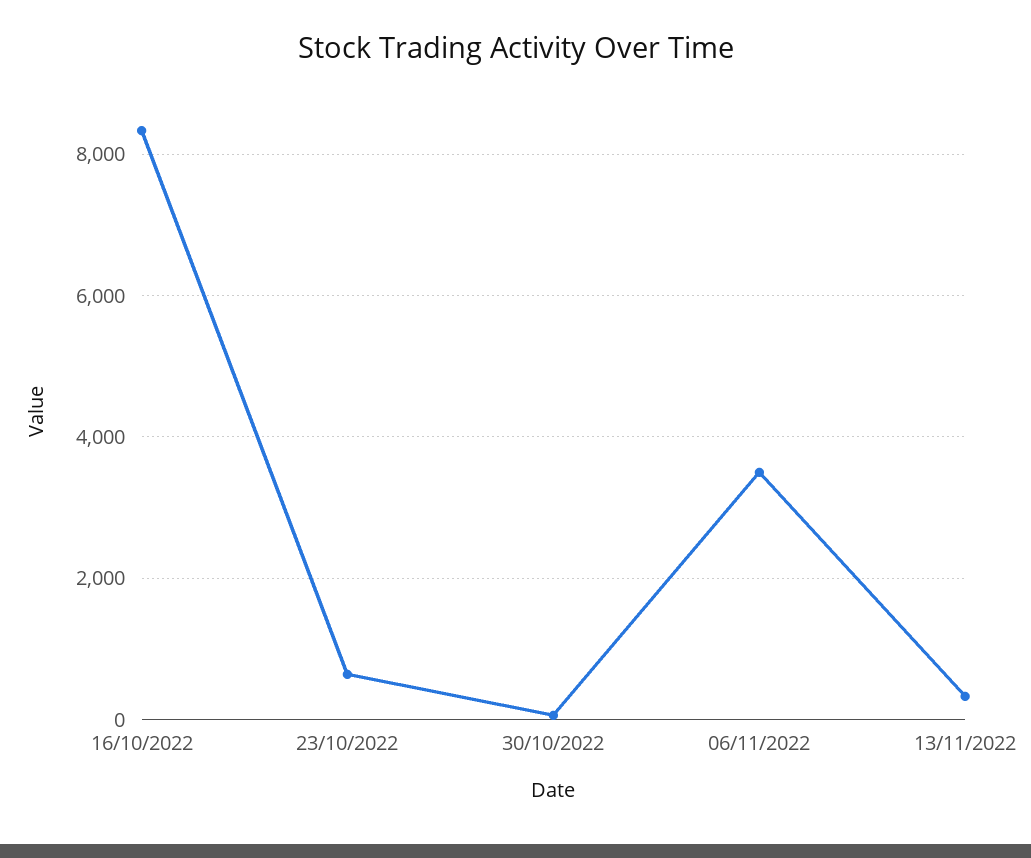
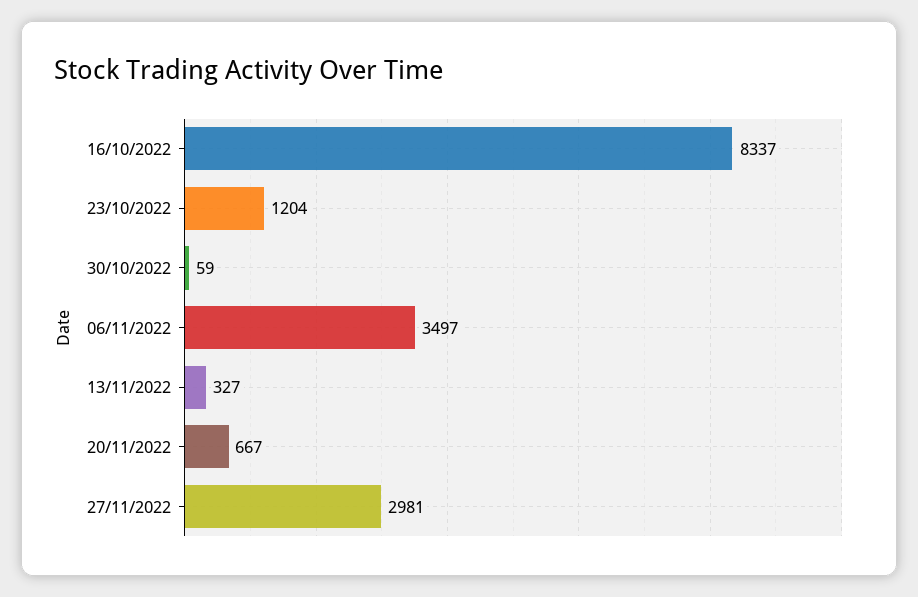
23/10/2022: 600 -> 1204
20/11/2022: none -> 667
27/11/2022: none -> 2981

